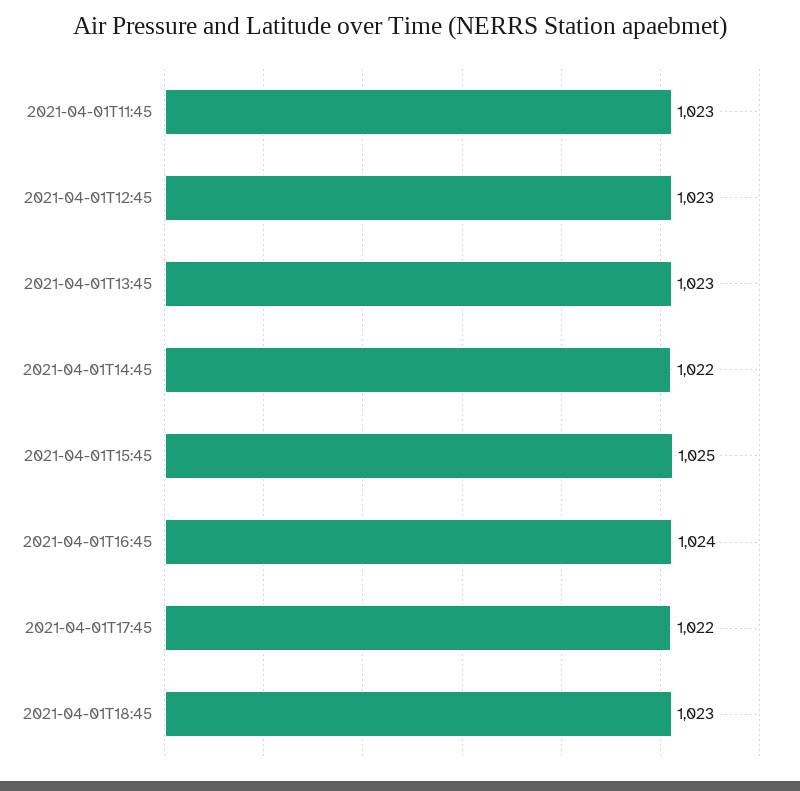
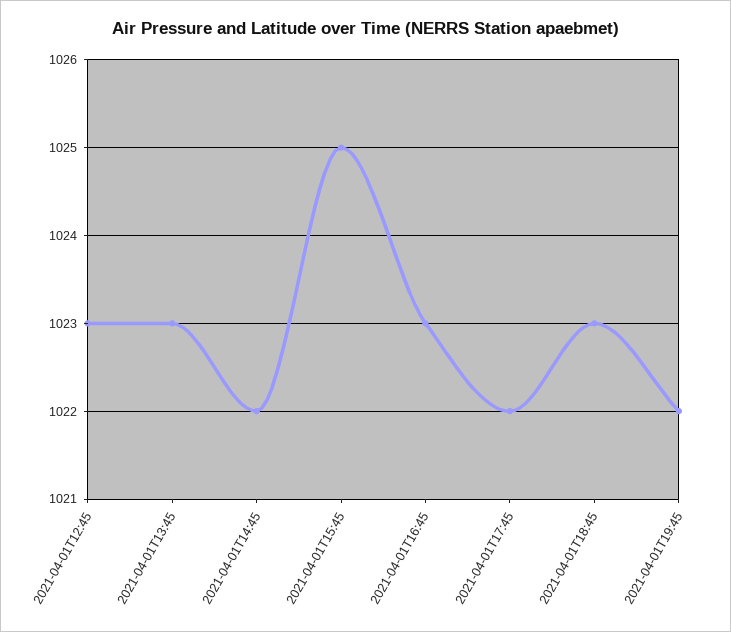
2021-04-01T11:45: 1023 -> none
2021-04-01T16:45: 1024 -> 1023
2021-04-01T19:45: none -> 1022

